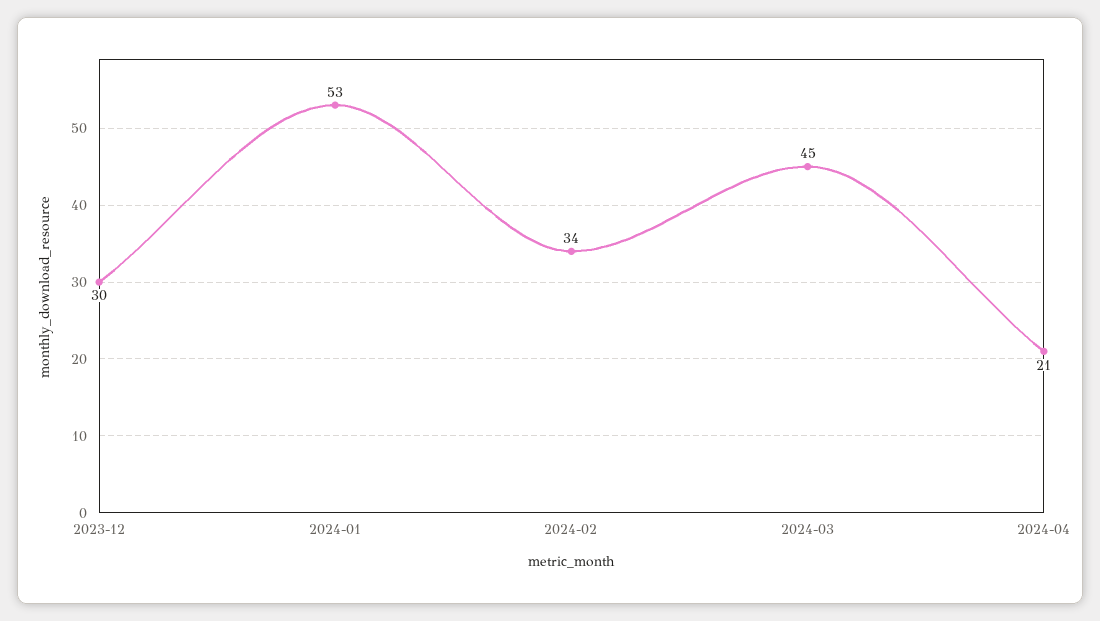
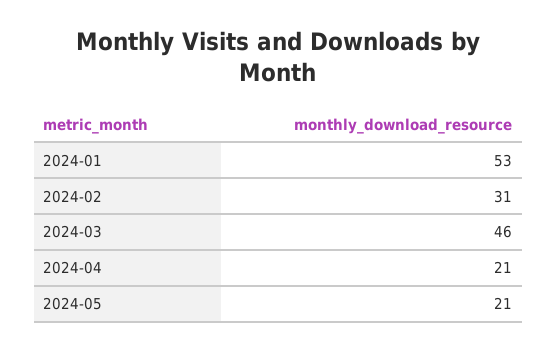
2023-12: 30 -> none
2024-02: 34 -> 31
2024-03: 45 -> 46
2024-05: none -> 21

